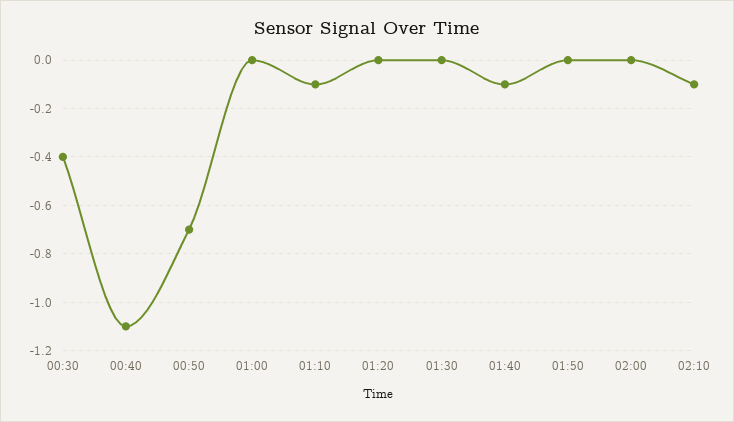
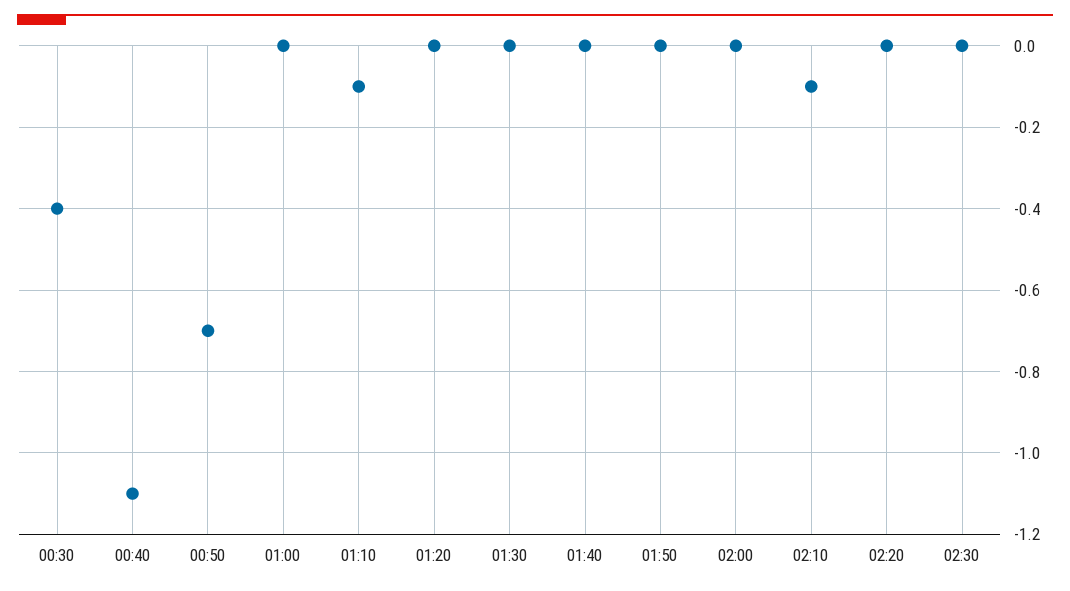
01:40: -0.1 -> 0
02:20: none -> 0
02:30: none -> 0

